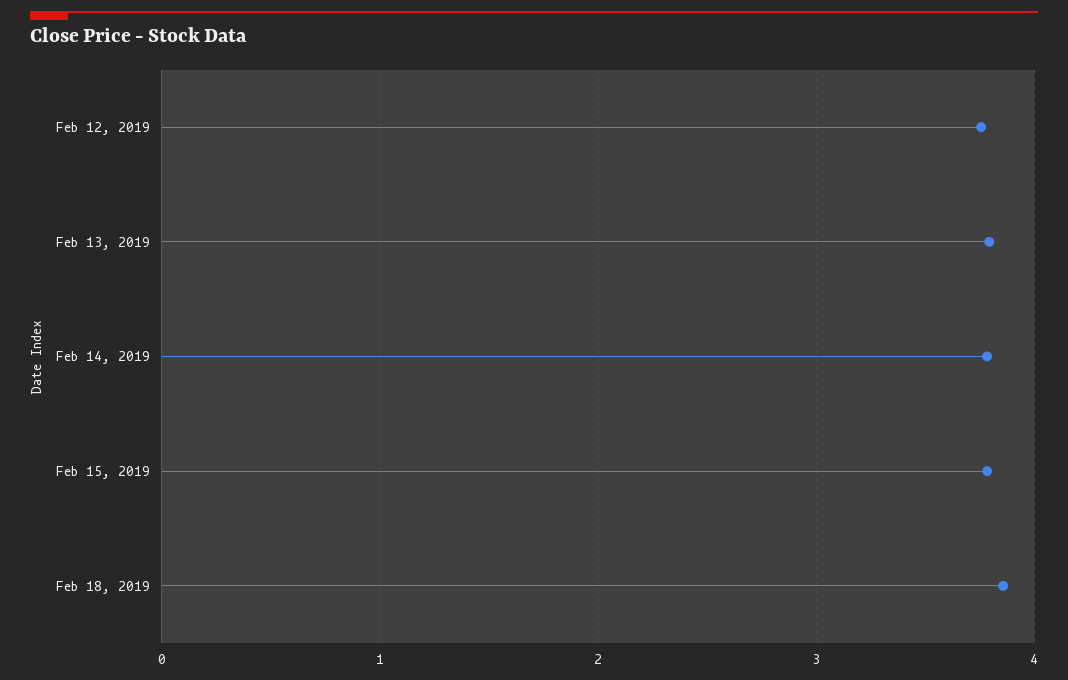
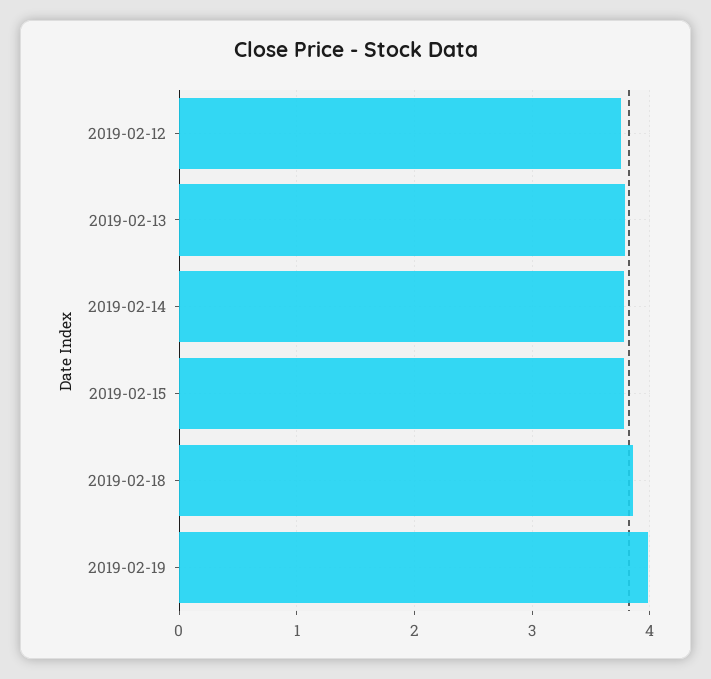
2019-02-19: none -> 4

